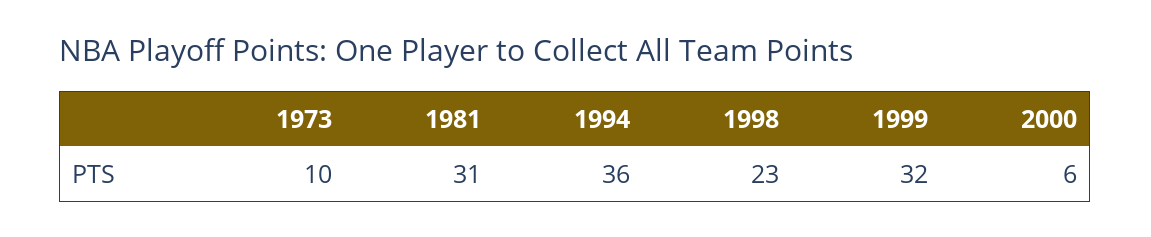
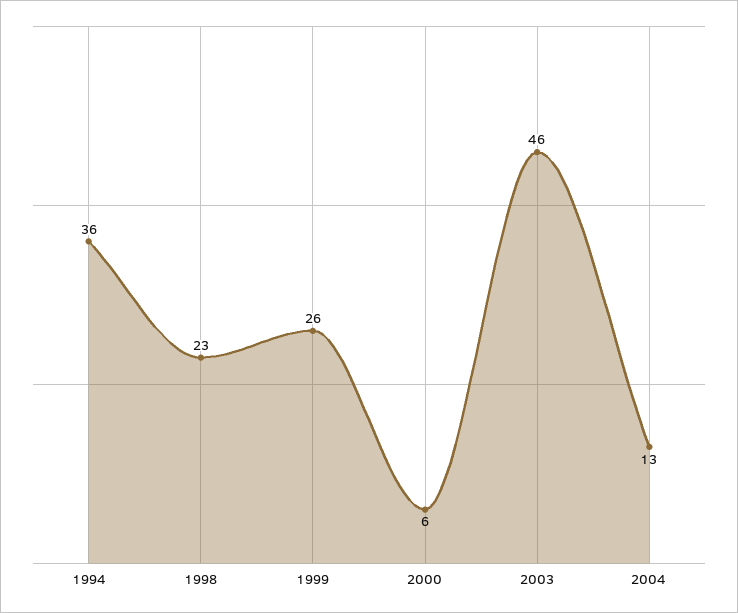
1973: 10 -> none
1981: 31 -> none
1999: 32 -> 26
2003: none -> 46
2004: none -> 13

